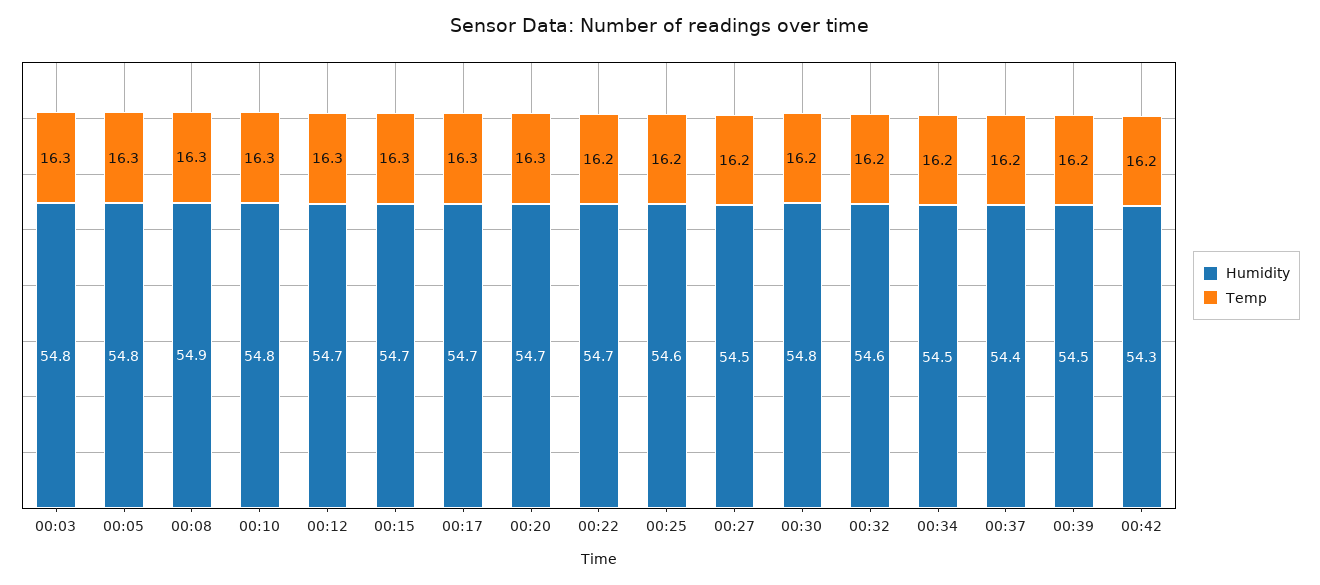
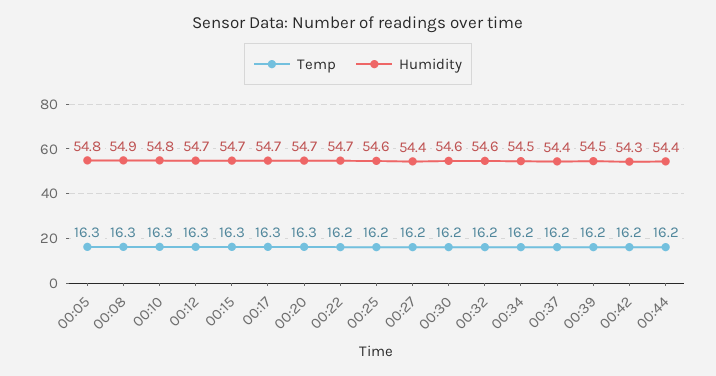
Humidity, 00:03: 54.8 -> none
Temp, 00:03: 16.3 -> none
Humidity, 00:27: 54.5 -> 54.4
Humidity, 00:30: 54.8 -> 54.6
Temp, 00:44: none -> 16.2
Humidity, 00:44: none -> 54.4

